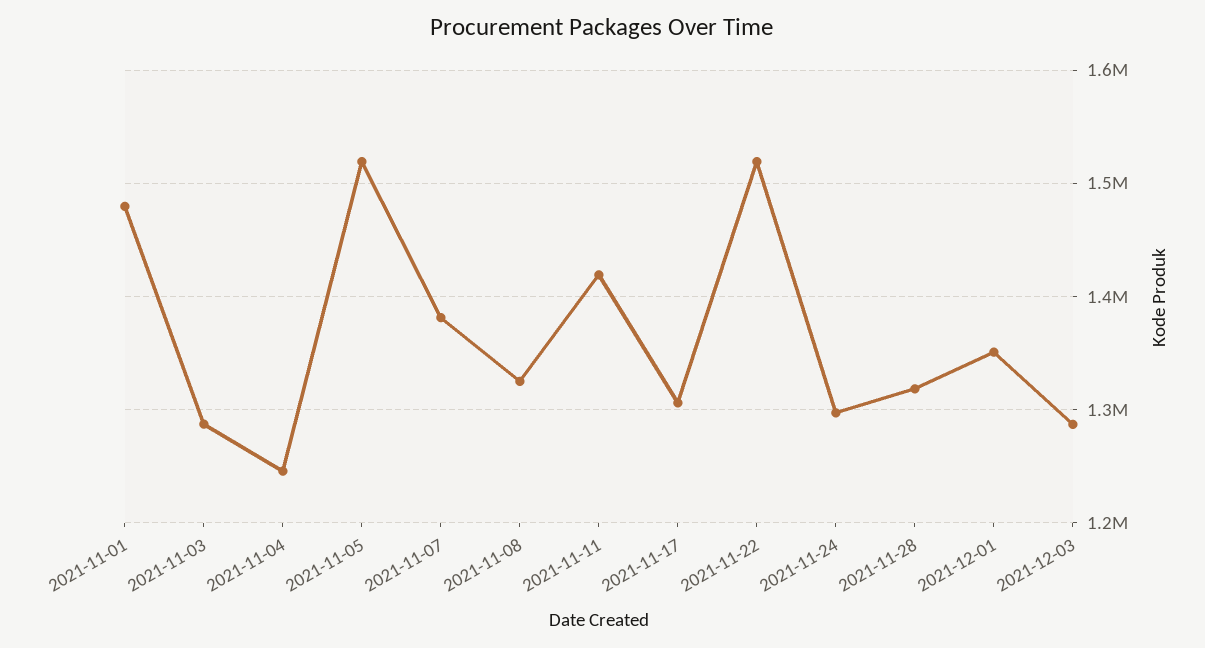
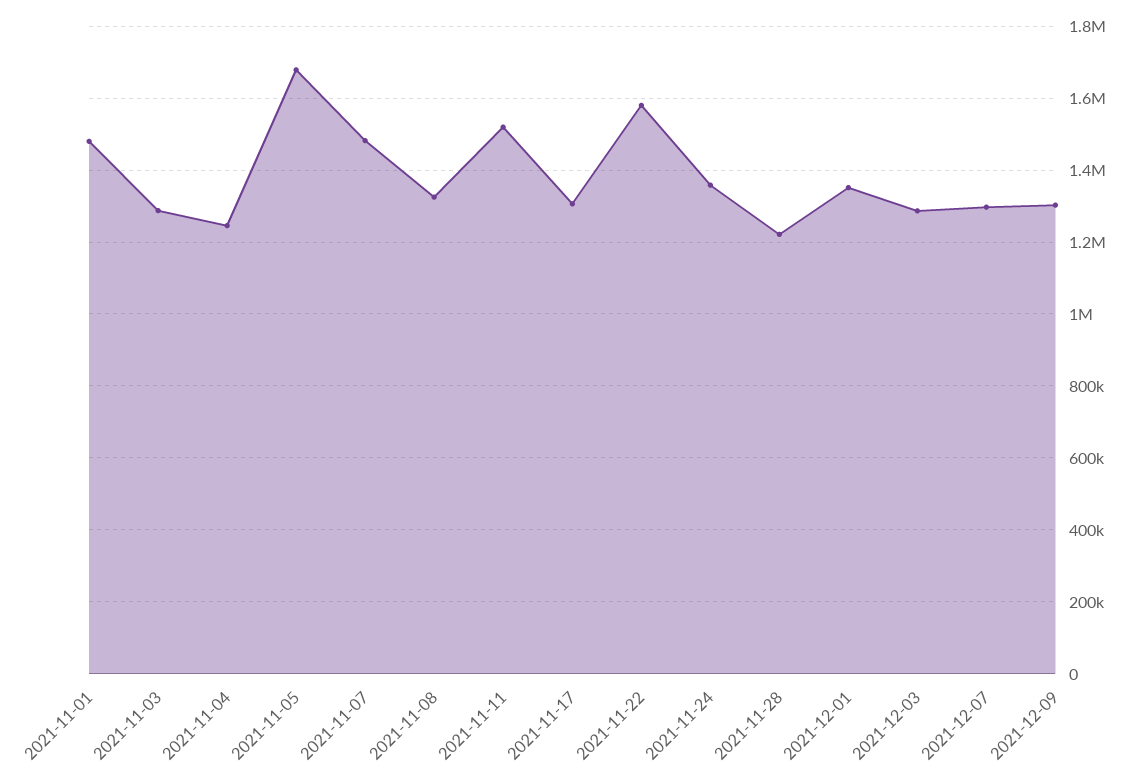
2021-11-05: 1520000 -> 1680000
2021-11-07: 1380000 -> 1480000
2021-11-11: 1420000 -> 1520000
2021-11-22: 1520000 -> 1580000
2021-11-24: 1300000 -> 1360000
2021-11-28: 1320000 -> 1220000
2021-12-07: none -> 1300000
2021-12-09: none -> 1300000

